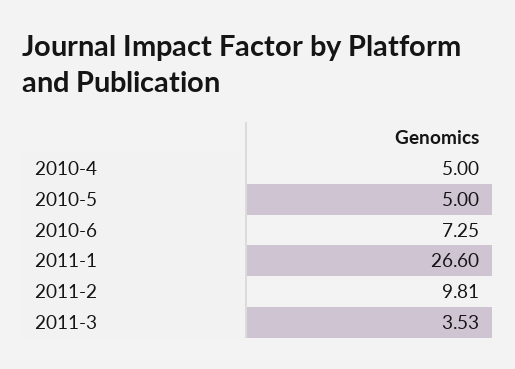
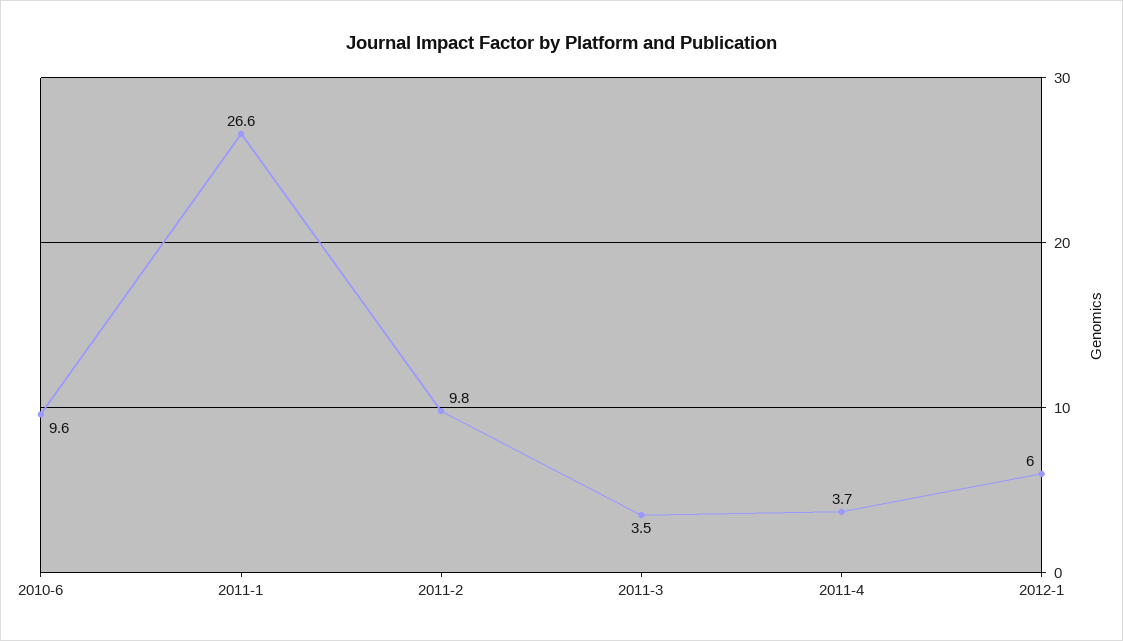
2010-4: 5 -> none
2010-5: 5 -> none
2010-6: 7.25 -> 9.6
2011-4: none -> 3.7
2012-1: none -> 6

